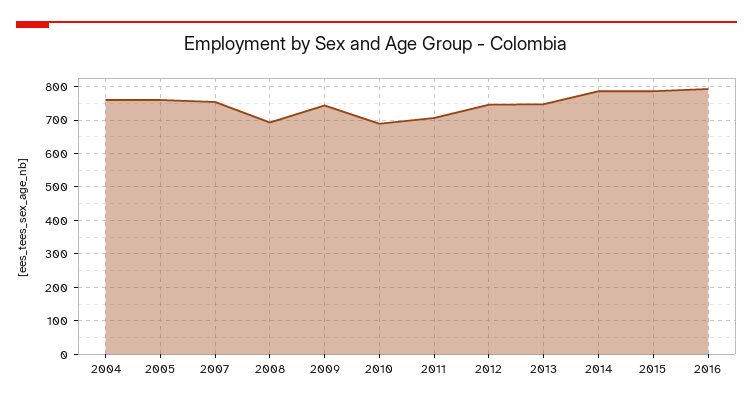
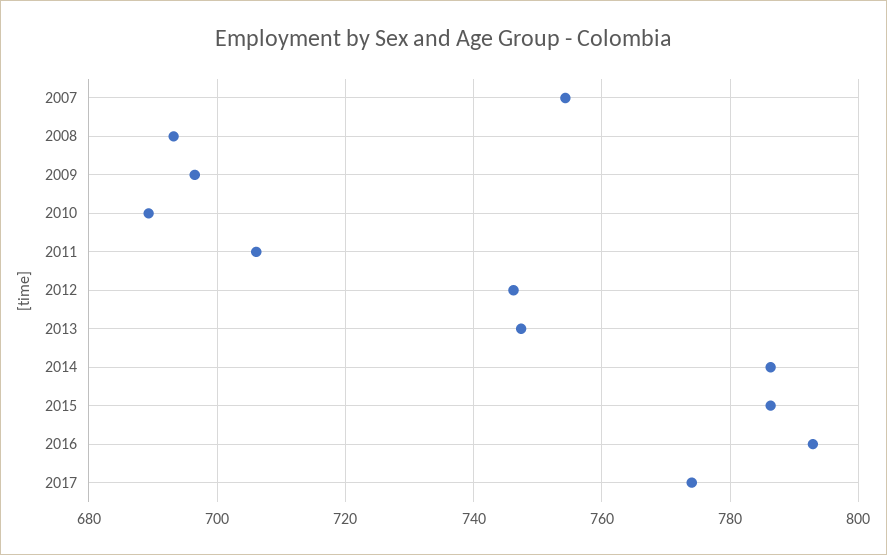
2004: 760 -> none
2005: 760 -> none
2009: 740 -> 696
2017: none -> 774

